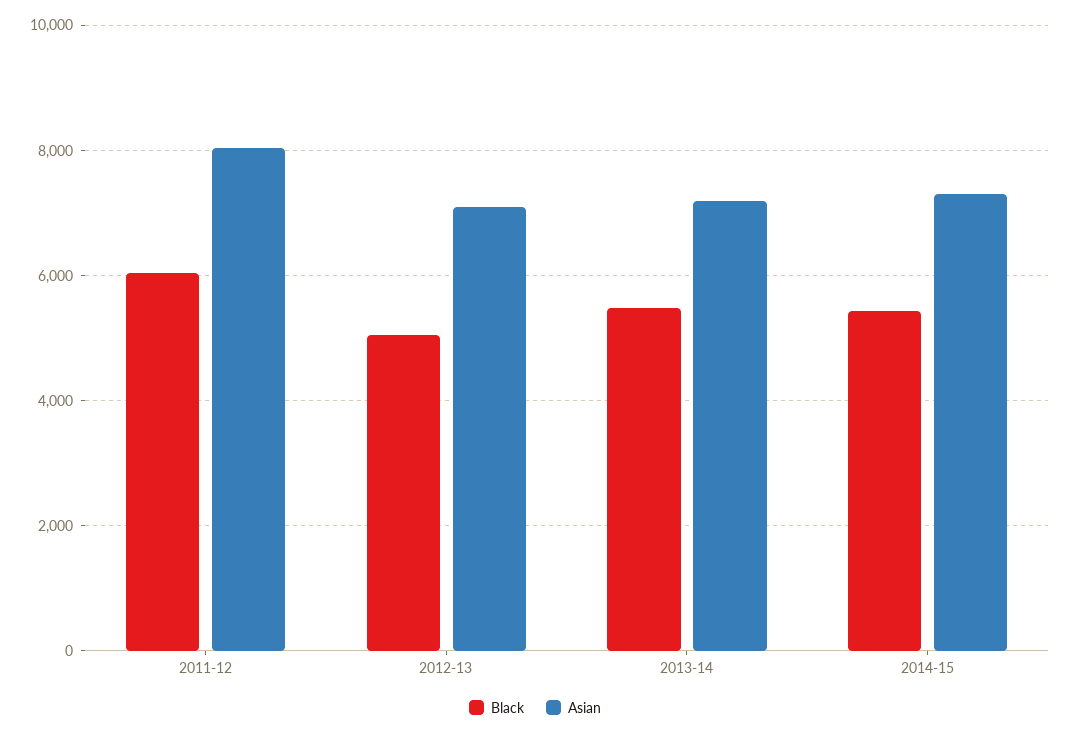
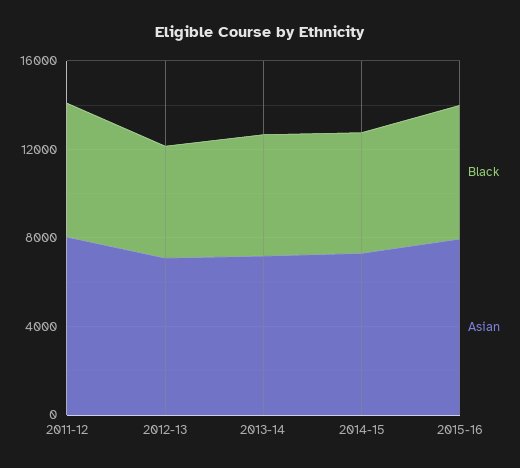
Black, 2015-16: none -> 6000
Asian, 2015-16: none -> 8000

